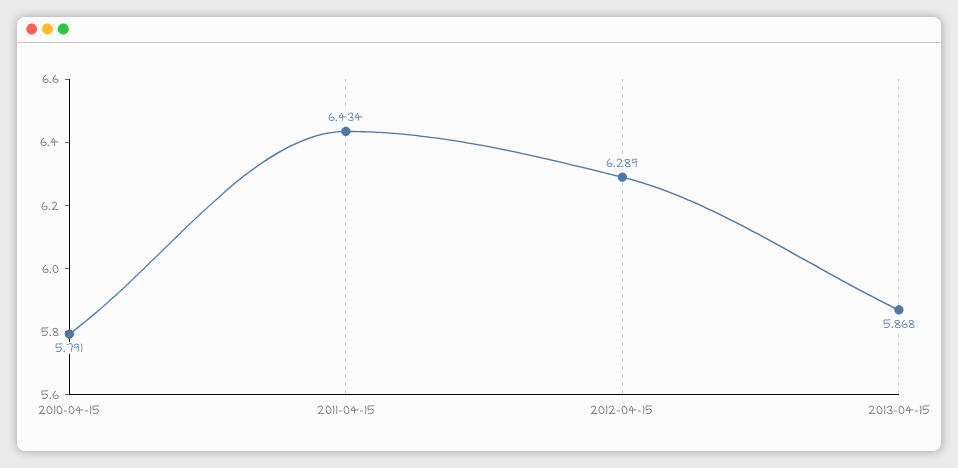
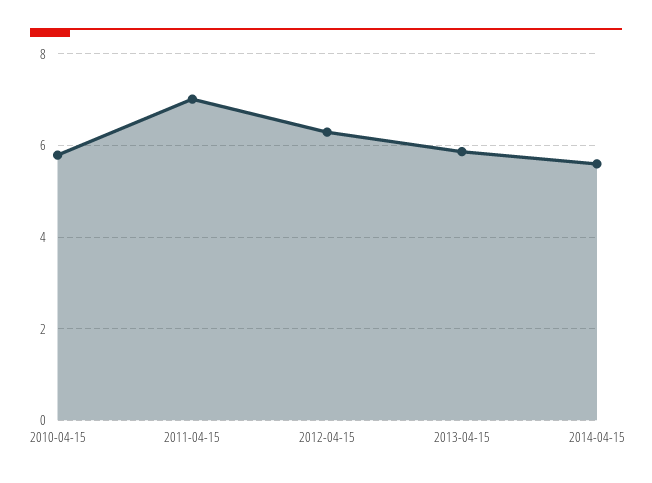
2011-04-15: 6.434 -> 7
2014-04-15: none -> 5.6

